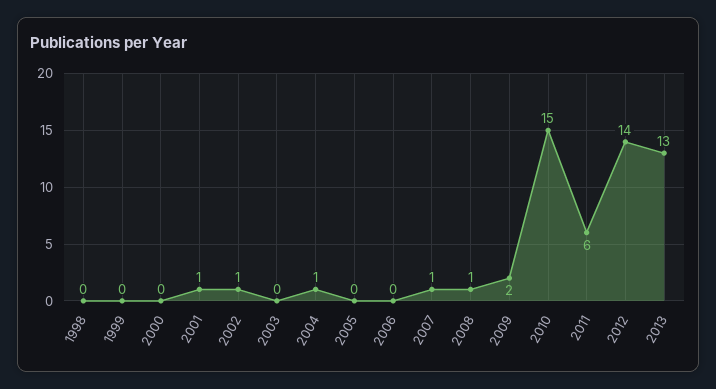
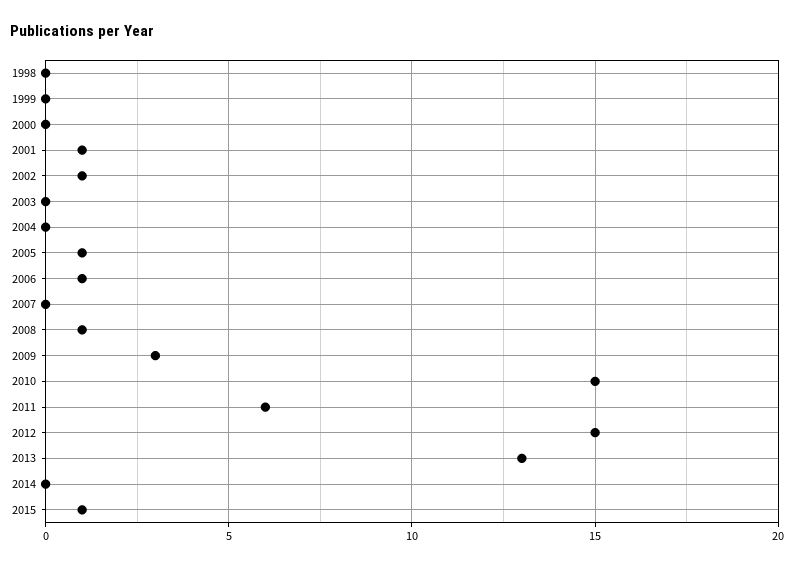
2004: 1 -> 0
2005: 0 -> 1
2006: 0 -> 1
2007: 1 -> 0
2009: 2 -> 3
2012: 14 -> 15
2014: none -> 0
2015: none -> 1

